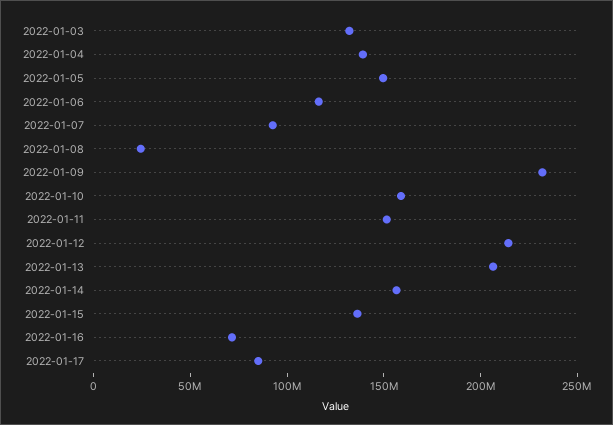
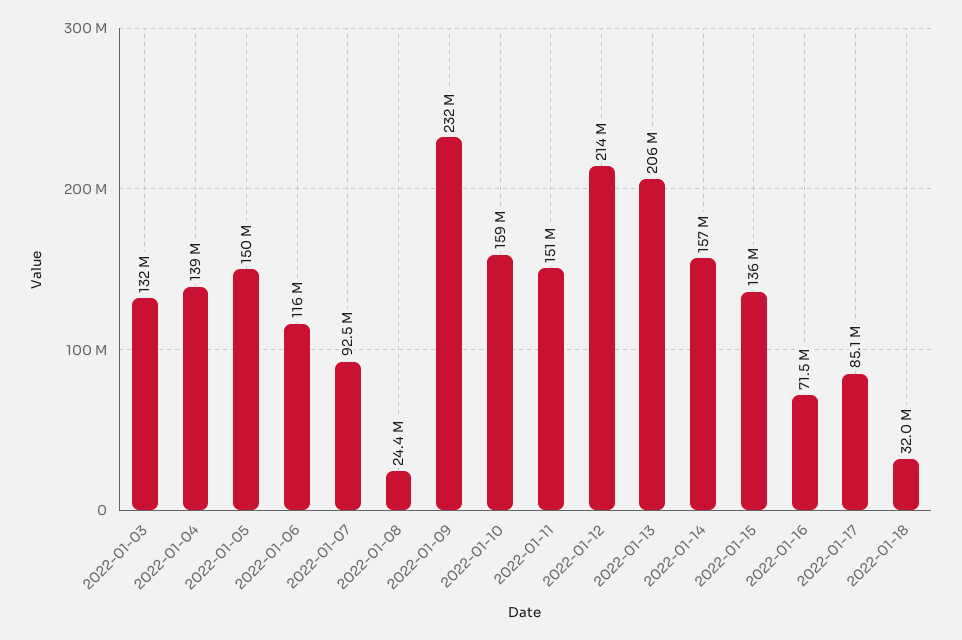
2022-01-18: none -> 32000000

